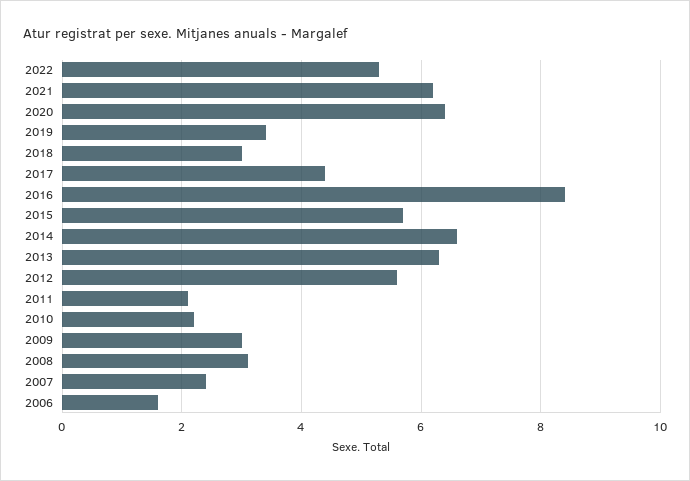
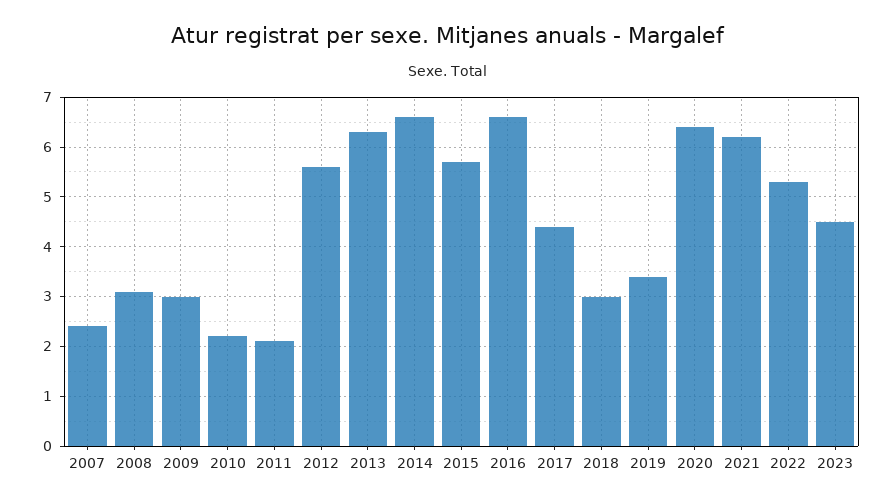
2016: 8.5 -> 6.5
2006: 1.5 -> none
2023: none -> 4.5

